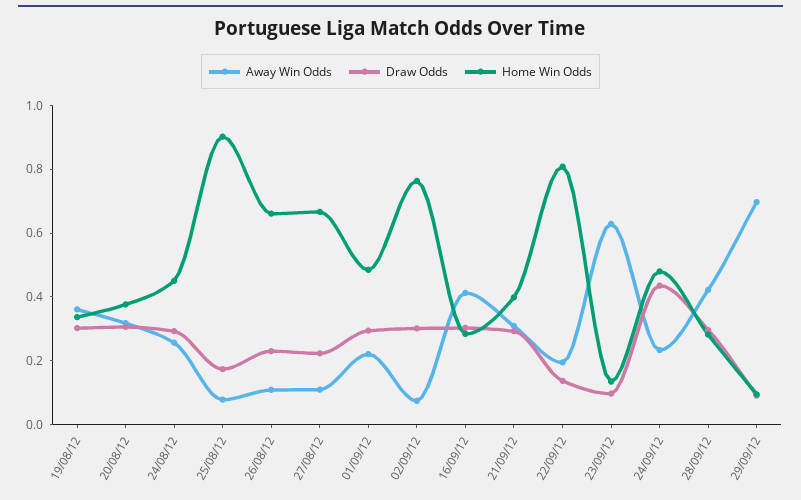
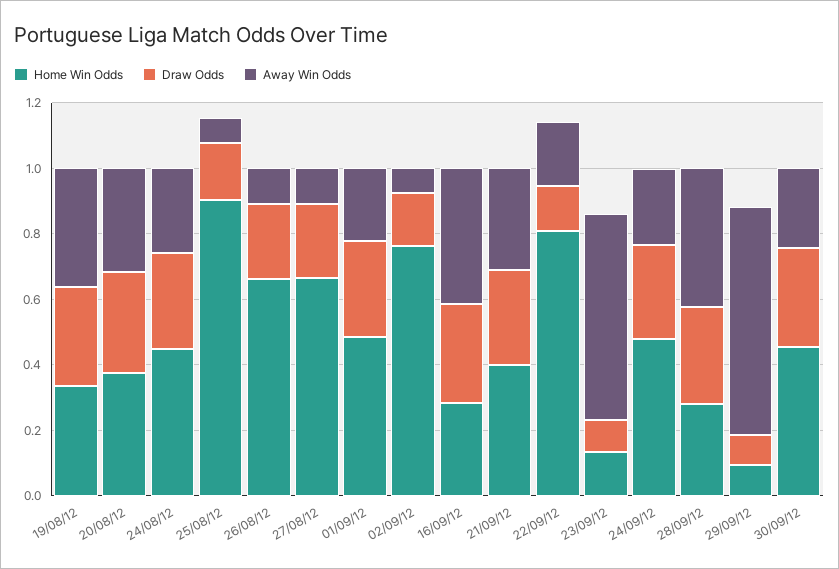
Draw Odds, 02/09/12: 0.3 -> 0.15
Draw Odds, 24/09/12: 0.45 -> 0.3
Home Win Odds, 30/09/12: none -> 0.45
Draw Odds, 30/09/12: none -> 0.3
Away Win Odds, 30/09/12: none -> 0.25

